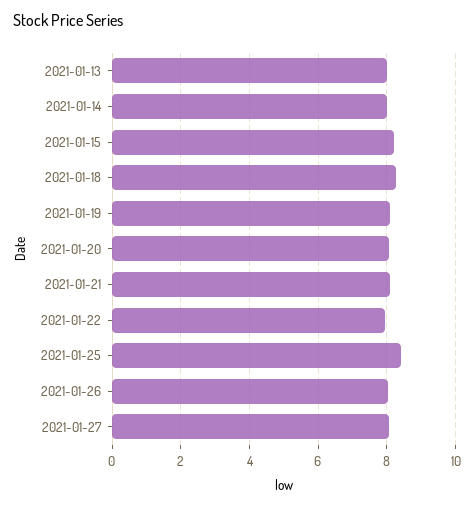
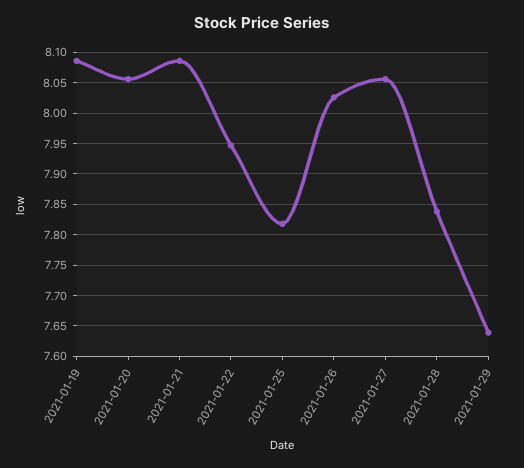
2021-01-13: 8 -> none
2021-01-14: 8 -> none
2021-01-15: 8.2 -> none
2021-01-18: 8.2 -> none
2021-01-25: 8.4 -> 7.82
2021-01-28: none -> 7.84
2021-01-29: none -> 7.64

